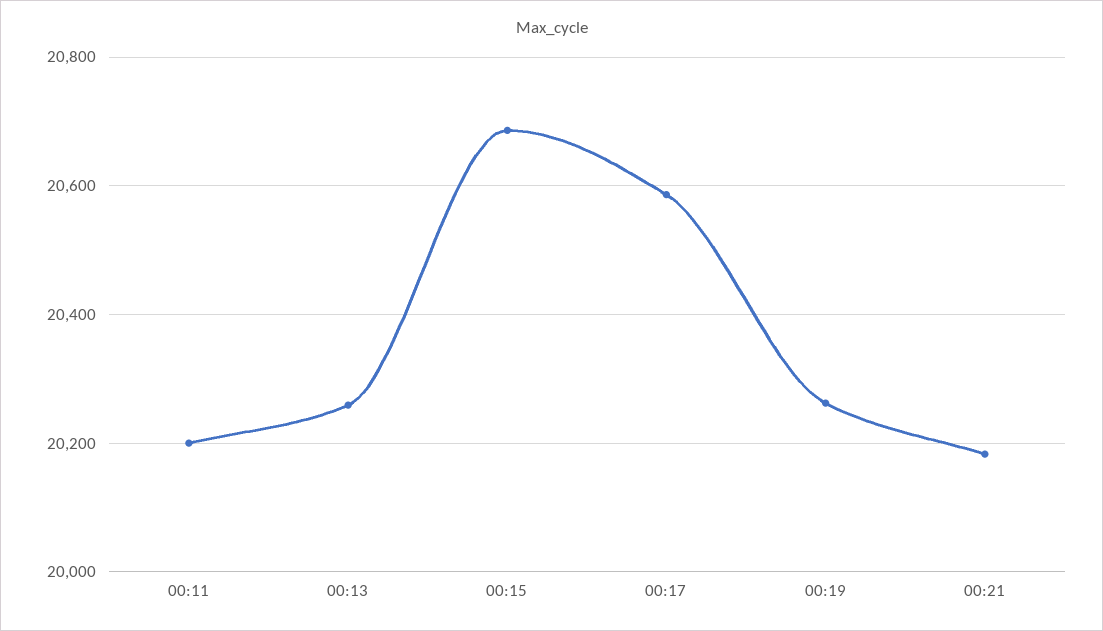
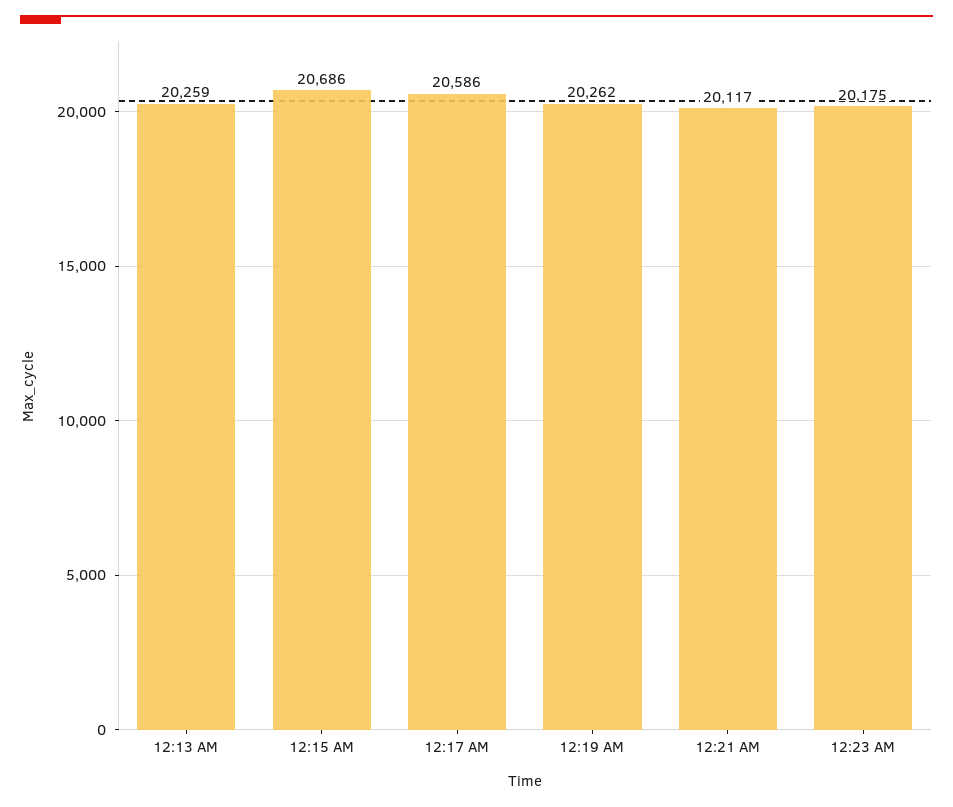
00:11: 20200 -> none
00:21: 20180 -> 20117
12:23 AM: none -> 20175

